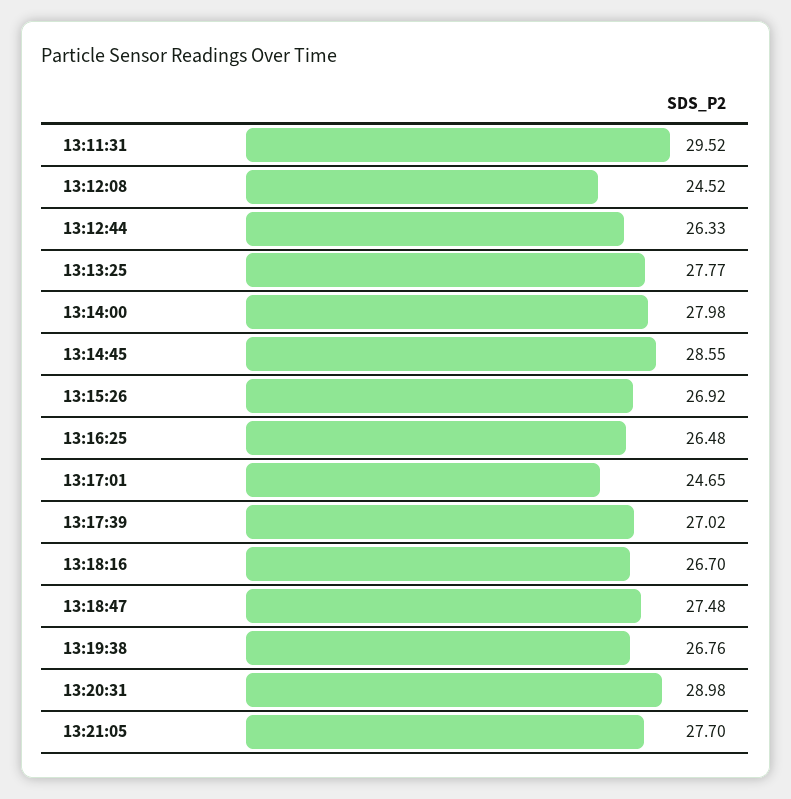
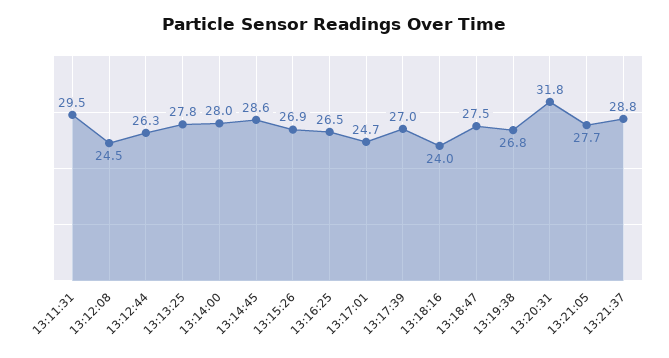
13:18:16: 26.7 -> 24
13:20:31: 28.98 -> 31.8
13:21:37: none -> 28.8

